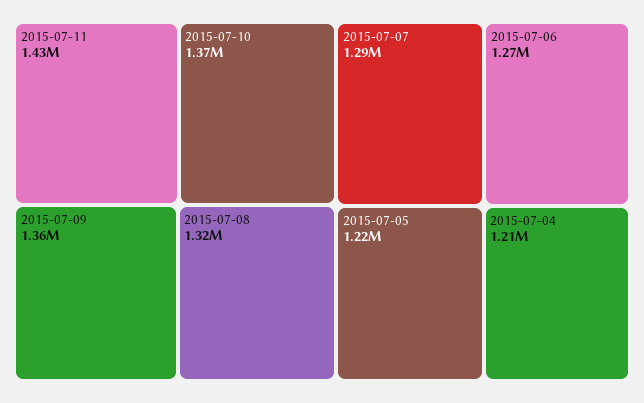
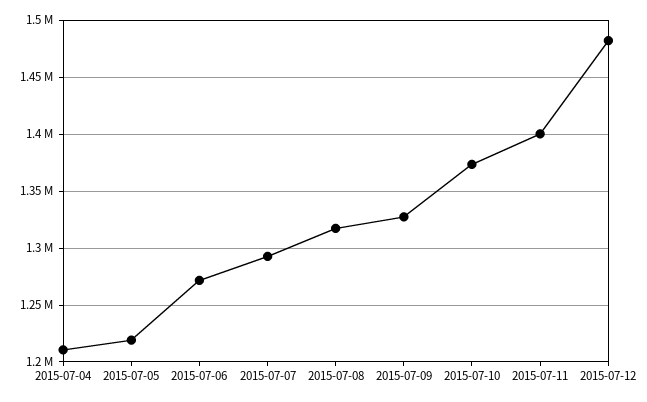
2015-07-11: 1430000 -> 1400000
2015-07-09: 1360000 -> 1330000
2015-07-12: none -> 1480000

